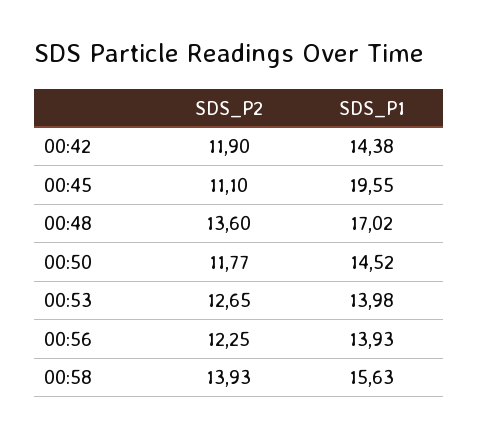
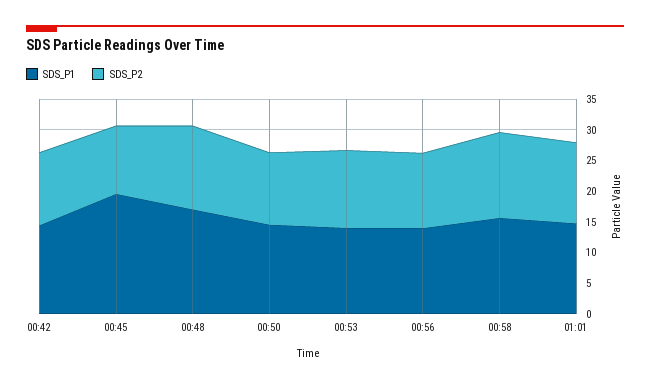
SDS_P1, 01:01: none -> 15
SDS_P2, 01:01: none -> 12.5

